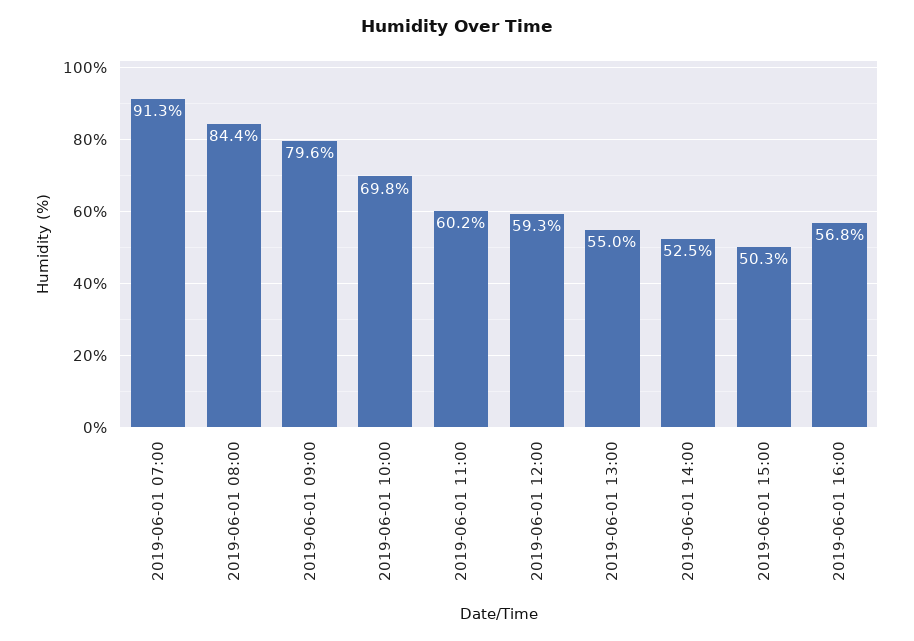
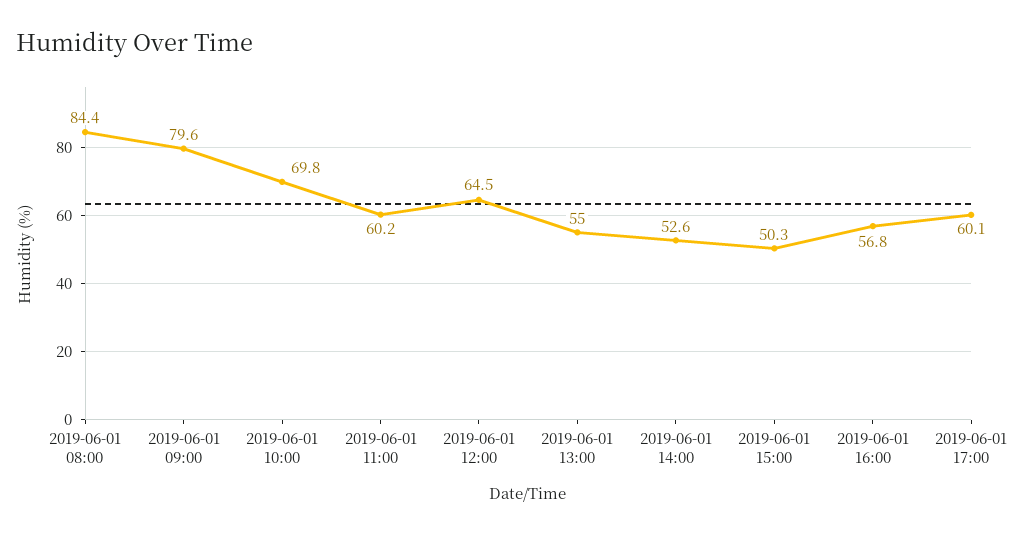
2019-06-01 07:00: 91.3 -> none
2019-06-01 12:00: 59.3 -> 64.5
2019-06-01 14:00: 52.5 -> 52.6
2019-06-01 17:00: none -> 60.1

